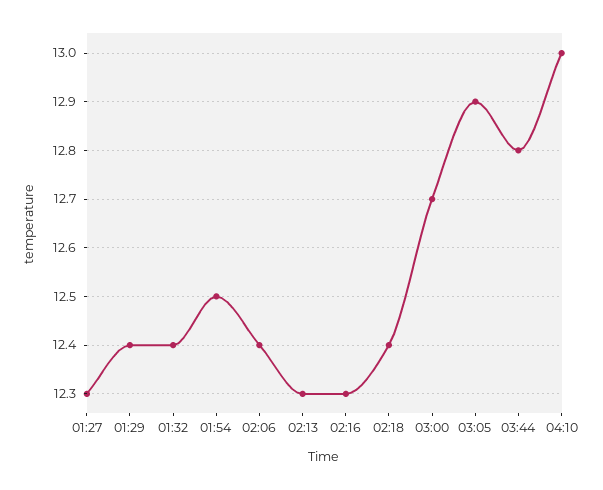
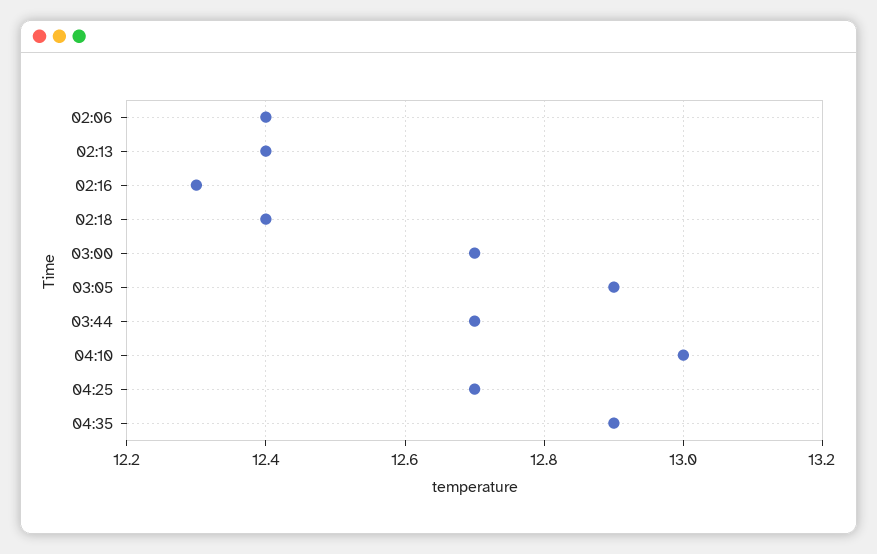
01:27: 12.3 -> none
01:29: 12.4 -> none
01:32: 12.4 -> none
01:54: 12.5 -> none
02:13: 12.3 -> 12.4
03:44: 12.8 -> 12.7
04:25: none -> 12.7
04:35: none -> 12.9

